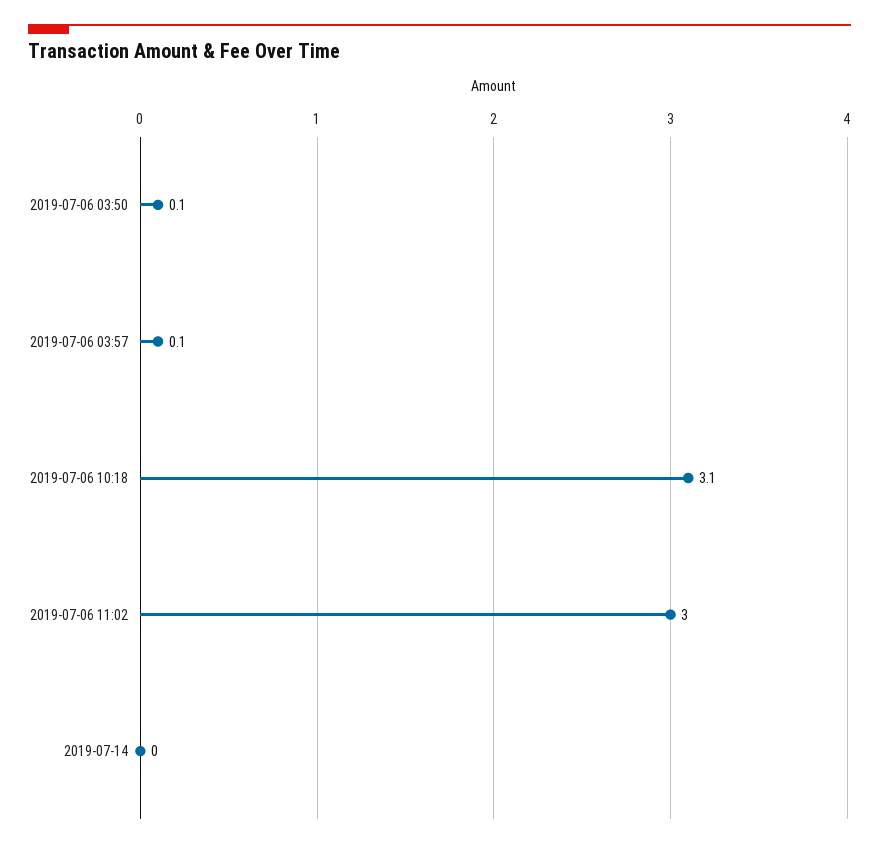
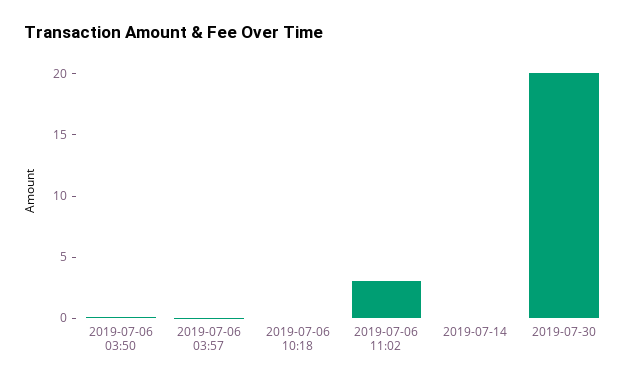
2019-07-06 10:18: 3.1 -> 0
2019-07-30: none -> 20

